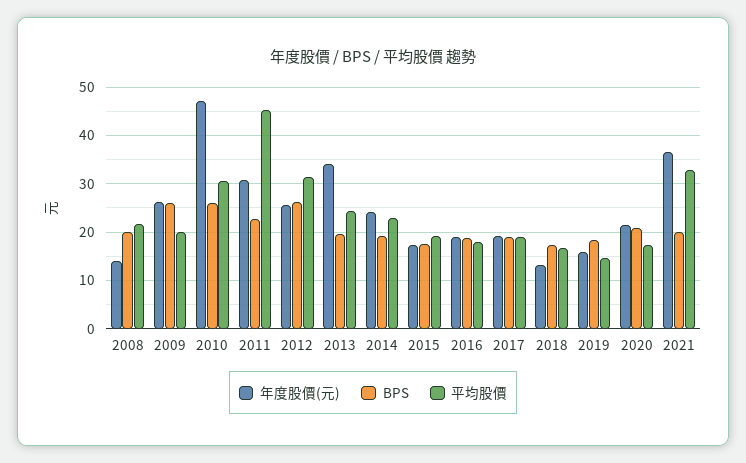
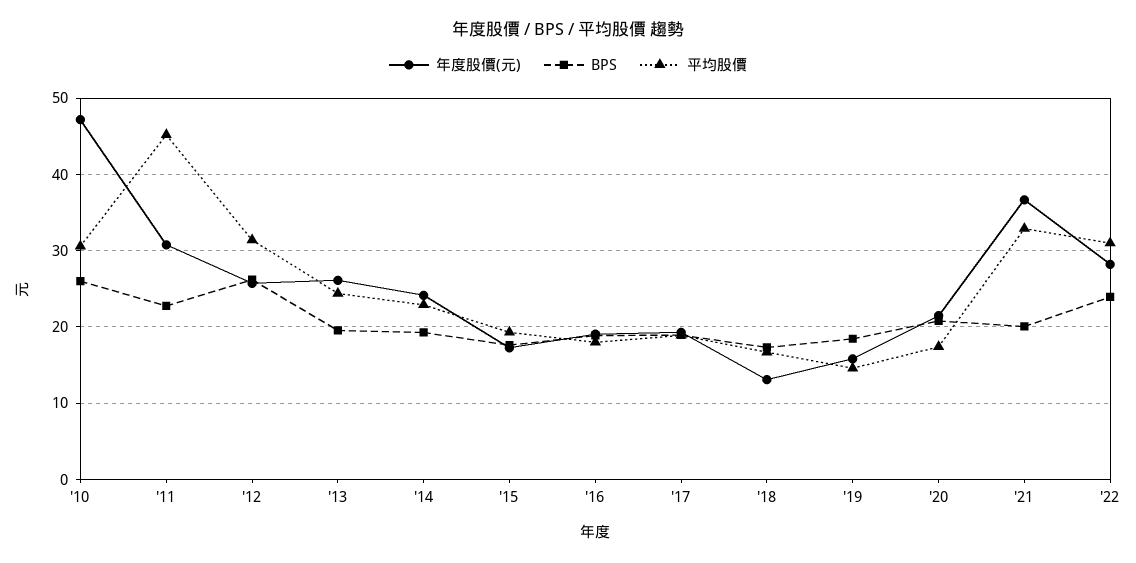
年度股價(元), 2008: 14 -> none
BPS, 2008: 20 -> none
平均股價, 2008: 22 -> none
年度股價(元), 2009: 26 -> none
BPS, 2009: 26 -> none
平均股價, 2009: 20 -> none
年度股價(元), 2013: 34 -> 26
年度股價(元), '22: none -> 28
BPS, '22: none -> 24
平均股價, '22: none -> 31

